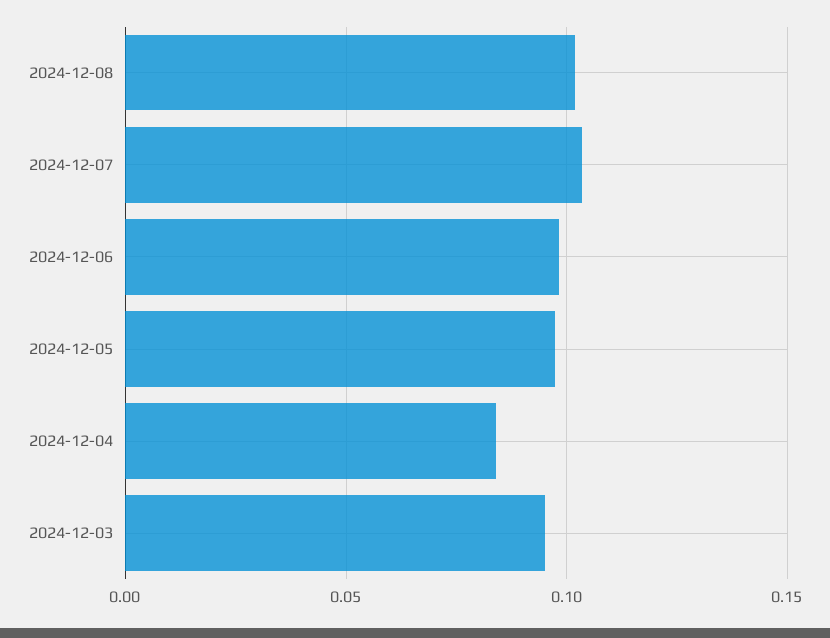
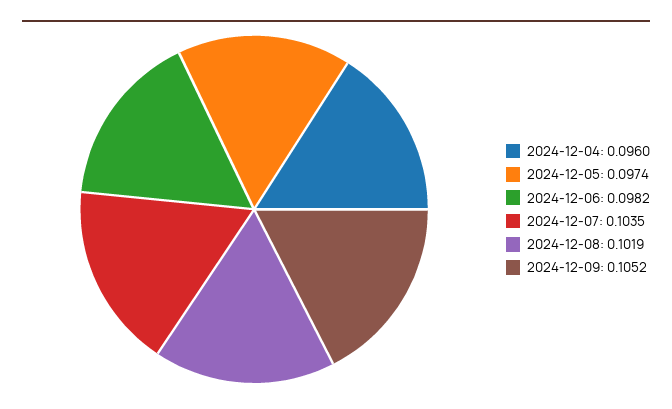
2024-12-04: 0.085 -> 0.096
2024-12-03: 0.095 -> none
2024-12-09: none -> 0.1052

